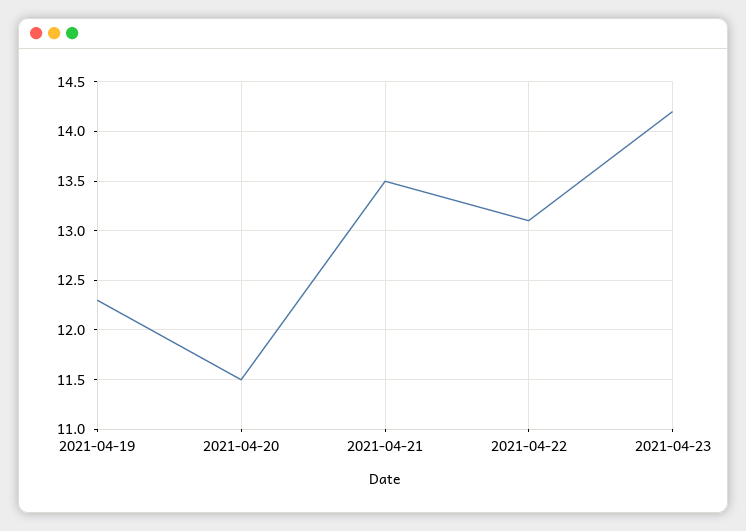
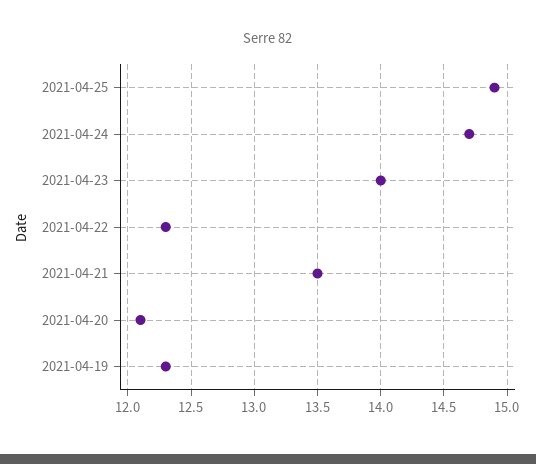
2021-04-20: 11.5 -> 12.1
2021-04-22: 13.1 -> 12.3
2021-04-23: 14.2 -> 14
2021-04-25: none -> 14.9
2021-04-24: none -> 14.7

